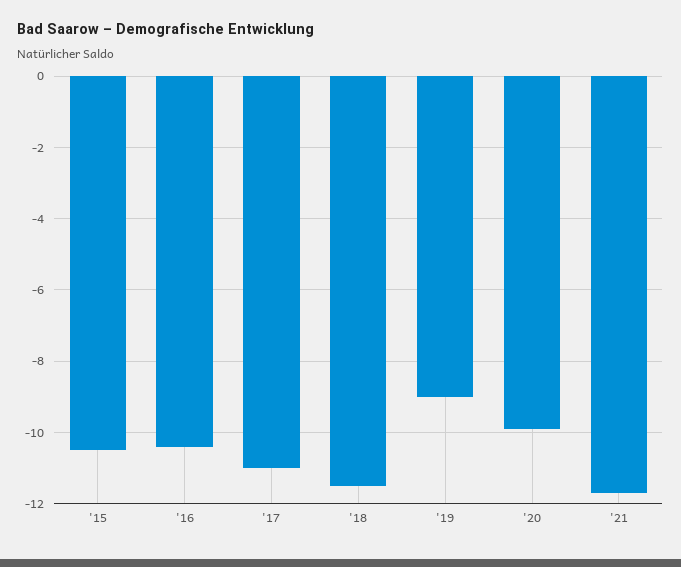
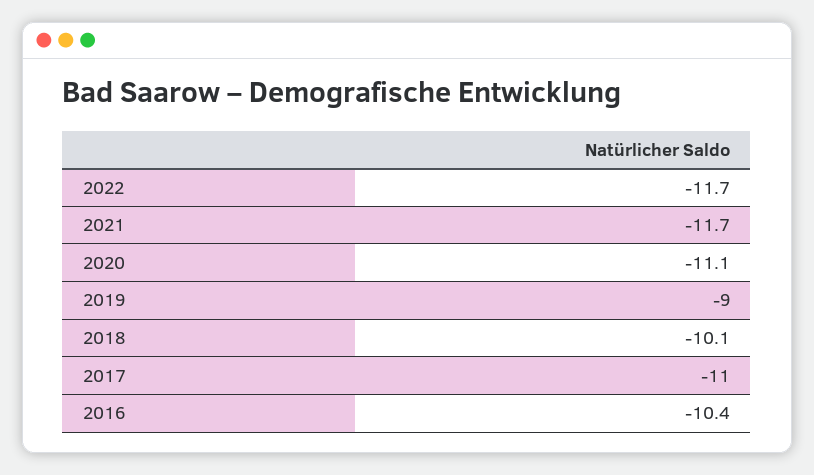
'15: -10.5 -> none
'18: -11.5 -> -10.1
'20: -10 -> -11.1
2022: none -> -11.7

